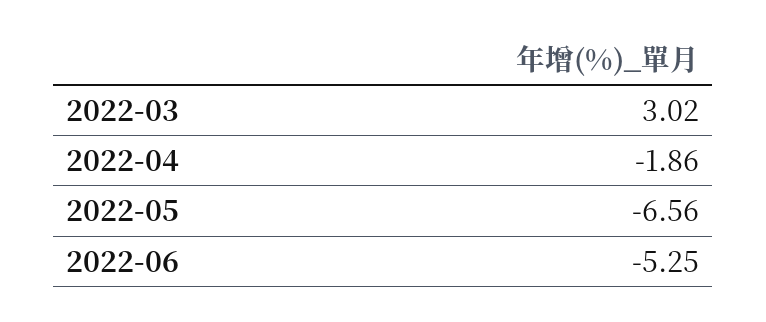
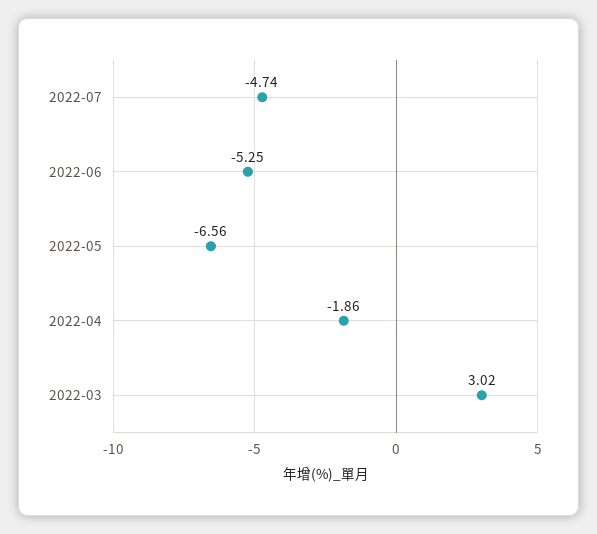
2022-07: none -> -4.74

